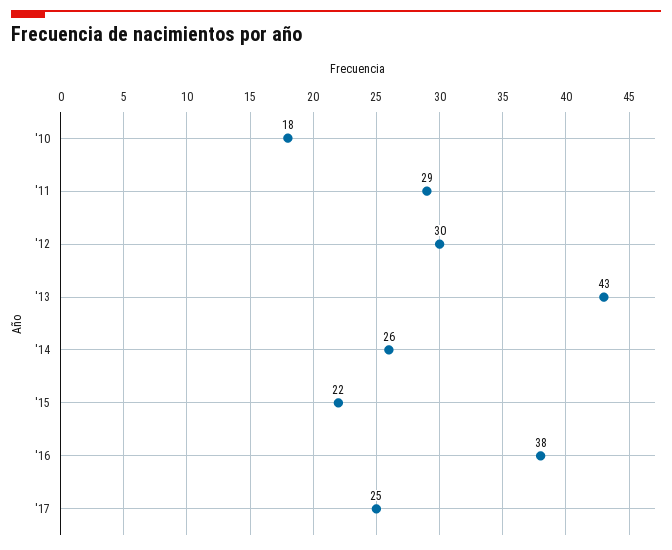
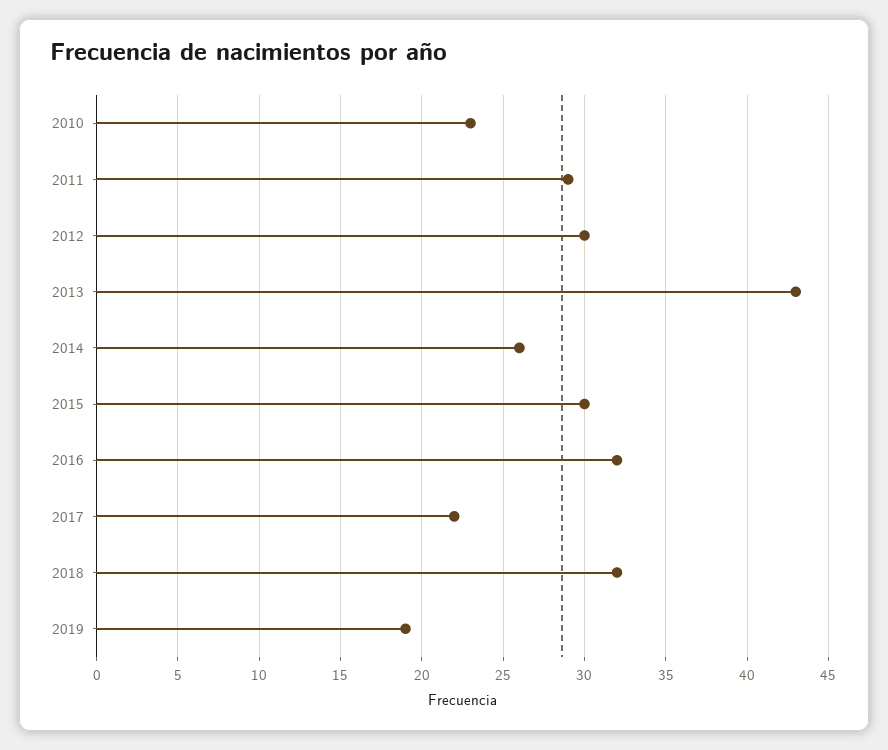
'10: 18 -> 23
'15: 22 -> 30
'16: 38 -> 32
'17: 25 -> 22
2018: none -> 32
2019: none -> 19

